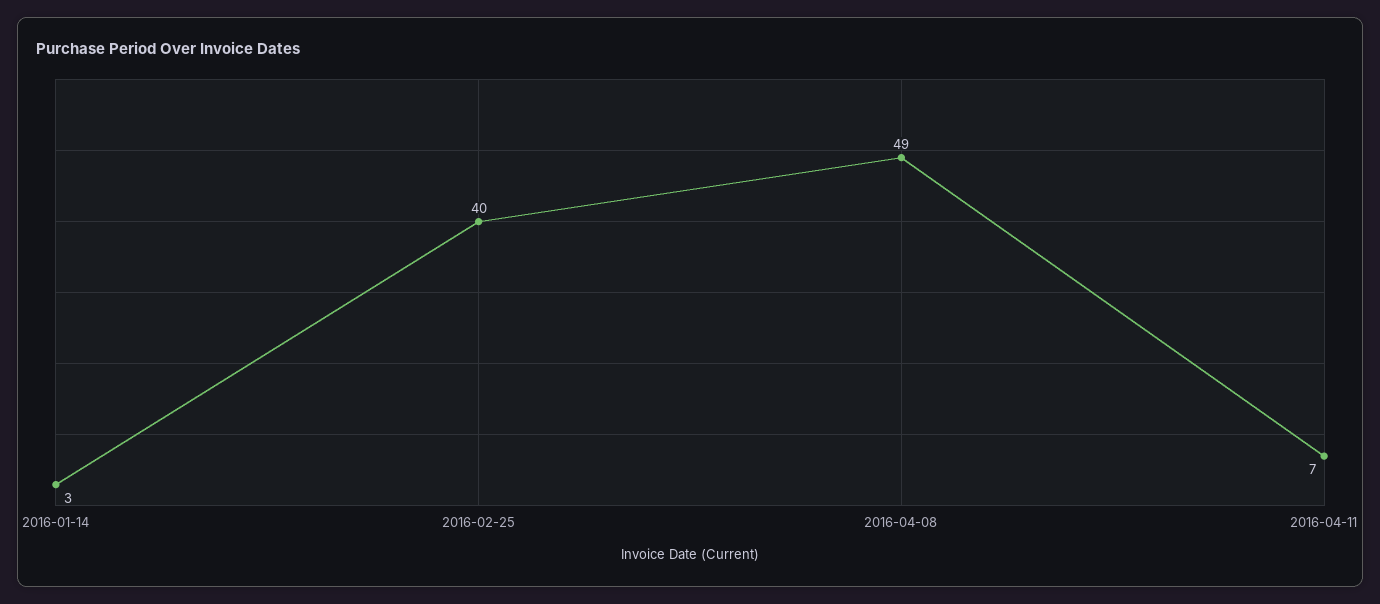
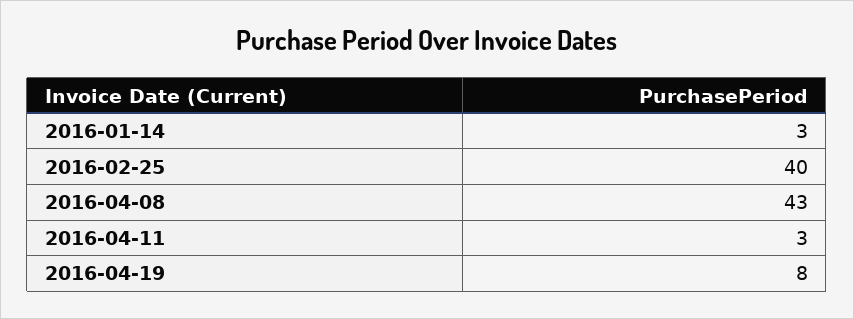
2016-04-08: 49 -> 43
2016-04-11: 7 -> 3
2016-04-19: none -> 8

